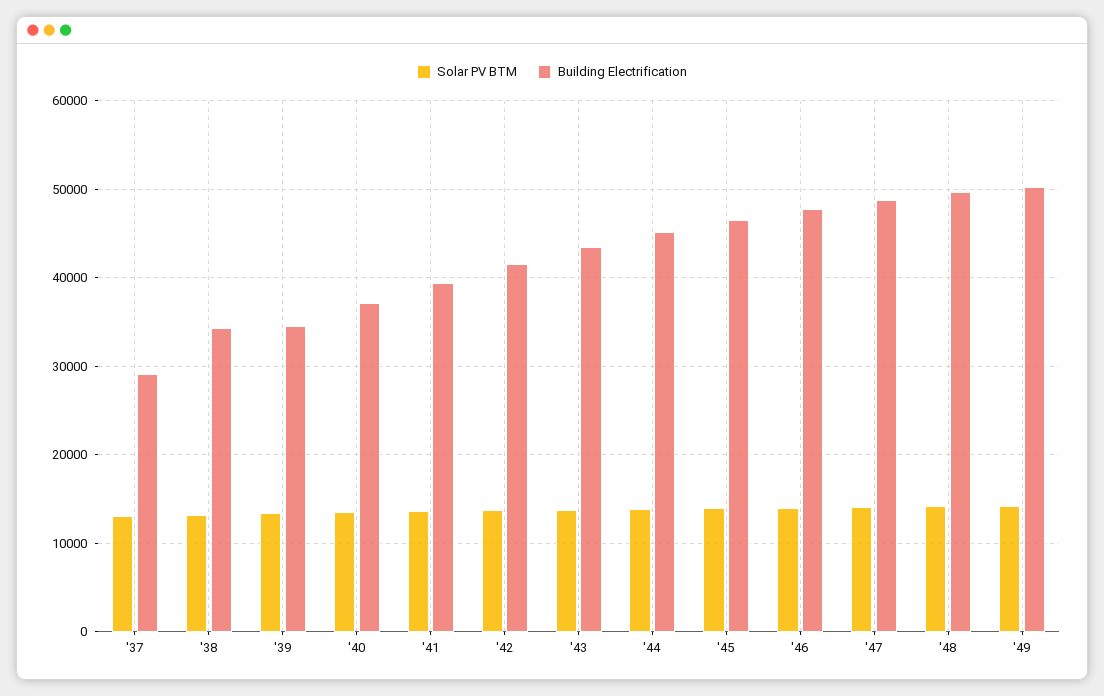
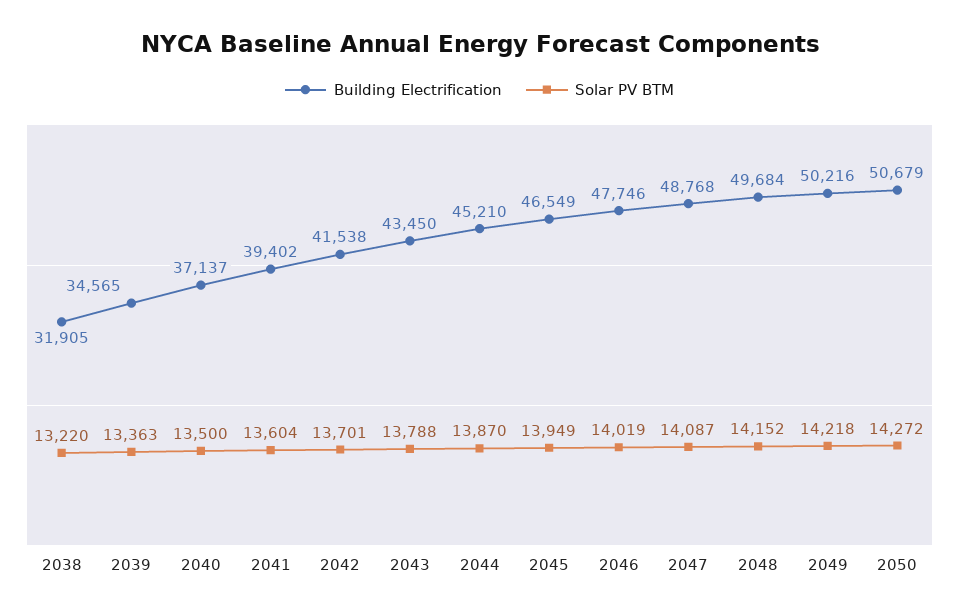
Solar PV BTM, '37: 13000 -> none
Building Electrification, '37: 29000 -> none
Building Electrification, '38: 34000 -> 31905
Building Electrification, 2050: none -> 50679
Solar PV BTM, 2050: none -> 14272

